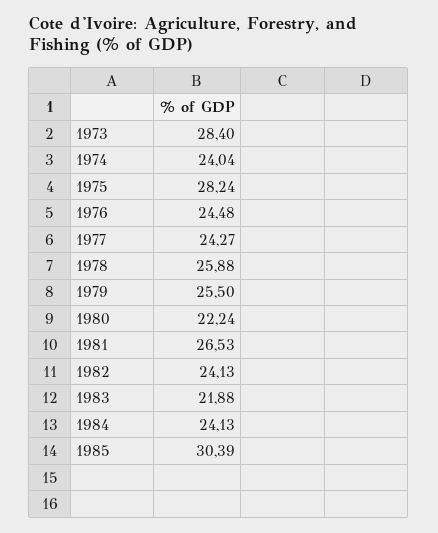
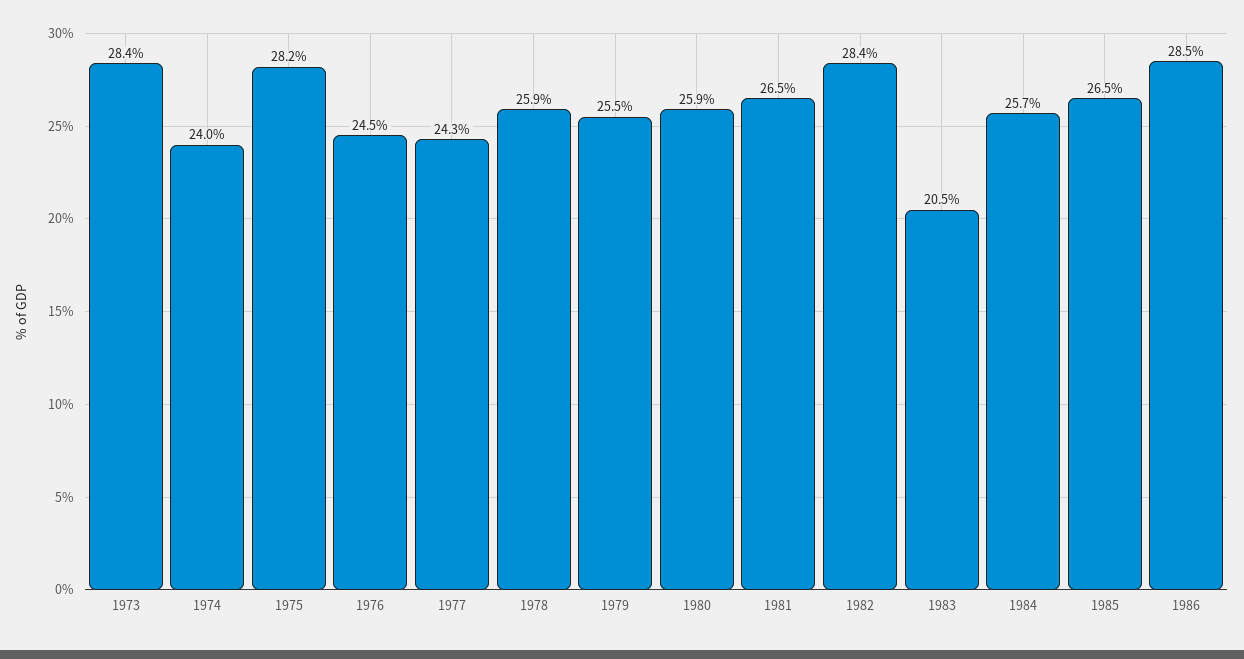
1980: 22.24 -> 25.9
1982: 24.13 -> 28.4
1983: 21.88 -> 20.5
1984: 24.13 -> 25.7
1985: 30.39 -> 26.5
1986: none -> 28.5

